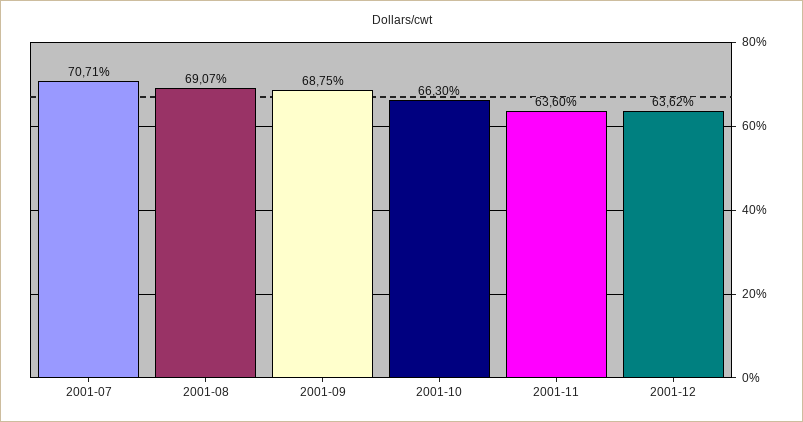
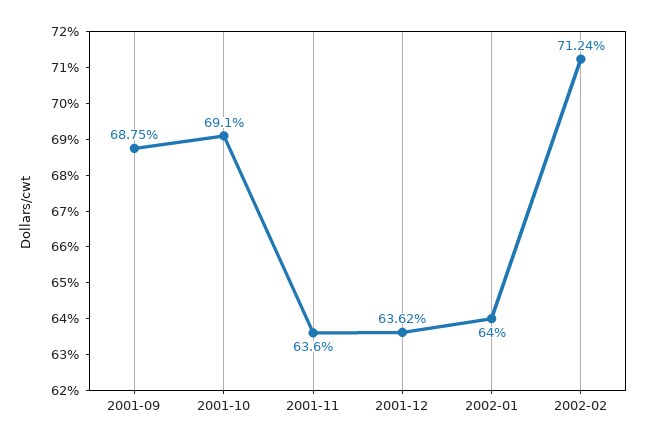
2001-07: 70.71 -> none
2001-08: 69.07 -> none
2001-10: 66.3 -> 69.1
2002-01: none -> 64
2002-02: none -> 71.24

